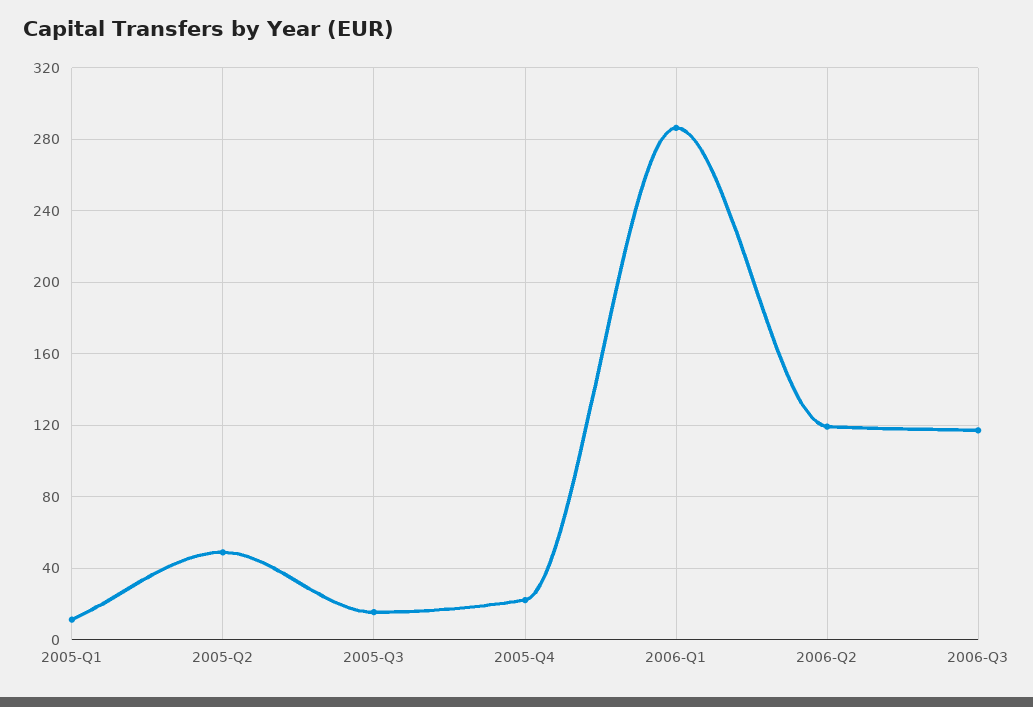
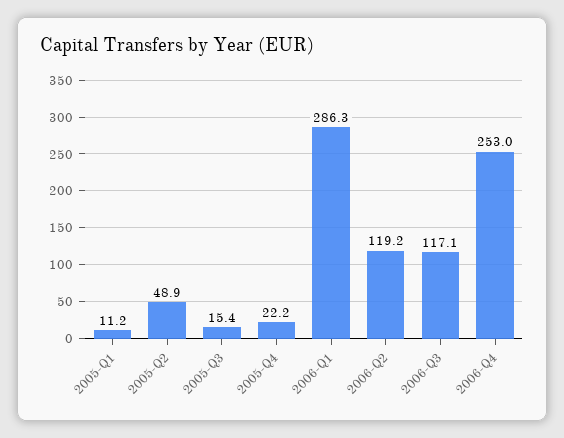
2006-Q4: none -> 253

